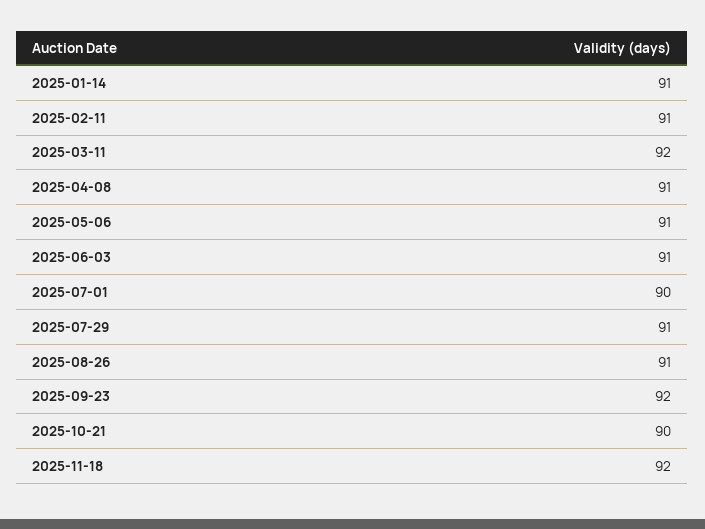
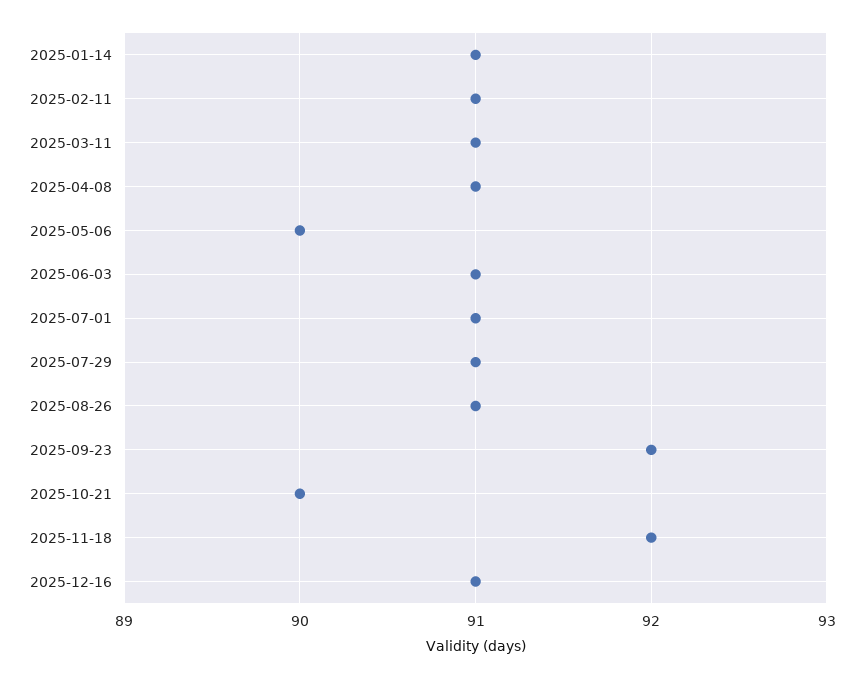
2025-03-11: 92 -> 91
2025-05-06: 91 -> 90
2025-07-01: 90 -> 91
2025-12-16: none -> 91

